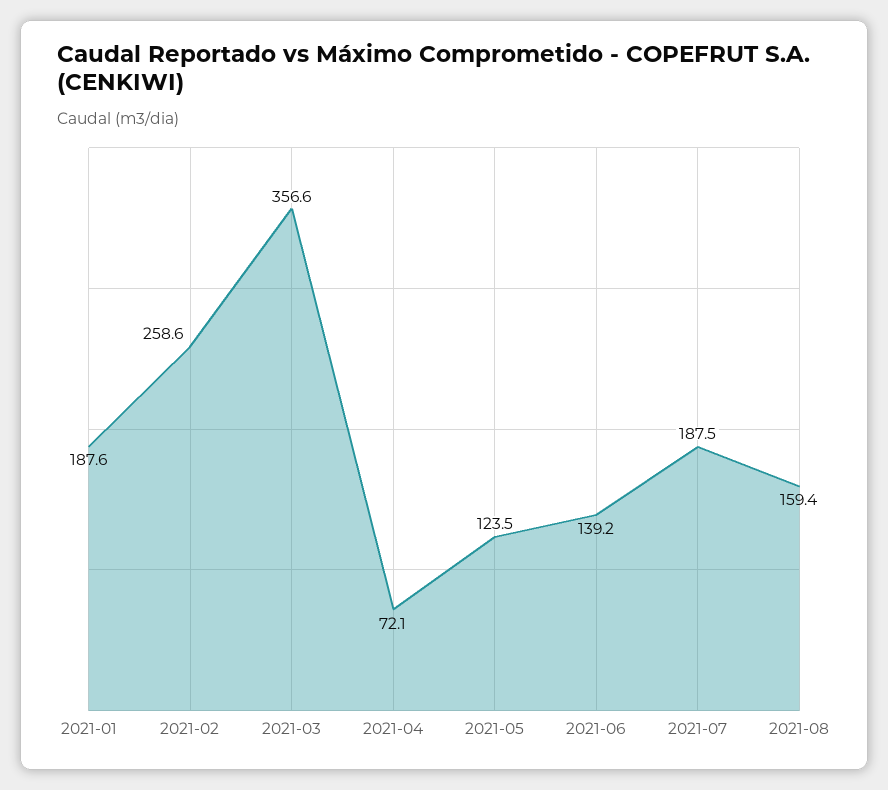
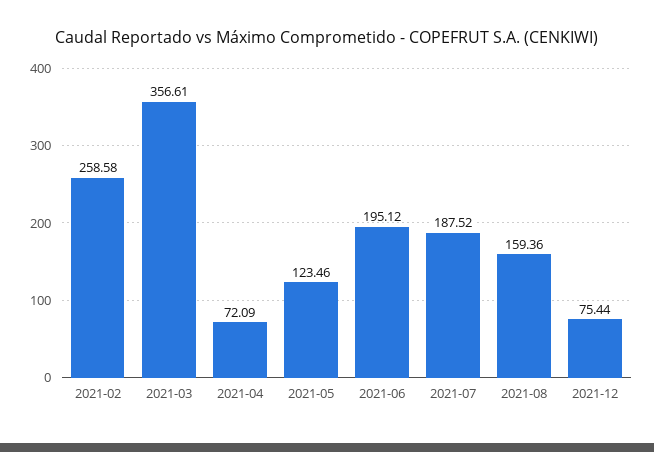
2021-01: 187.6 -> none
2021-06: 139.2 -> 195.12
2021-12: none -> 75.44

